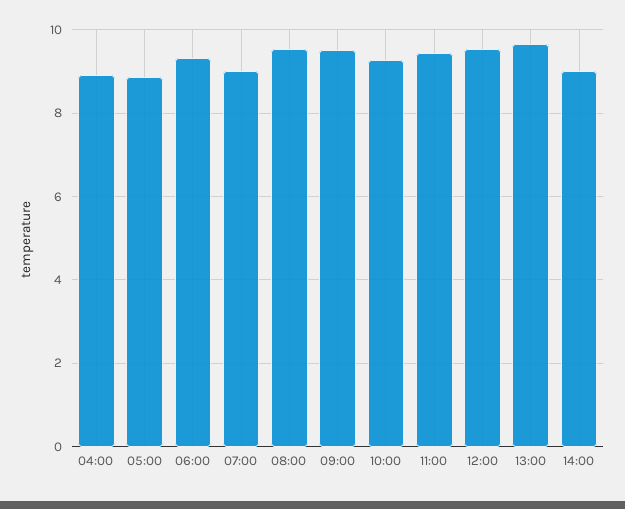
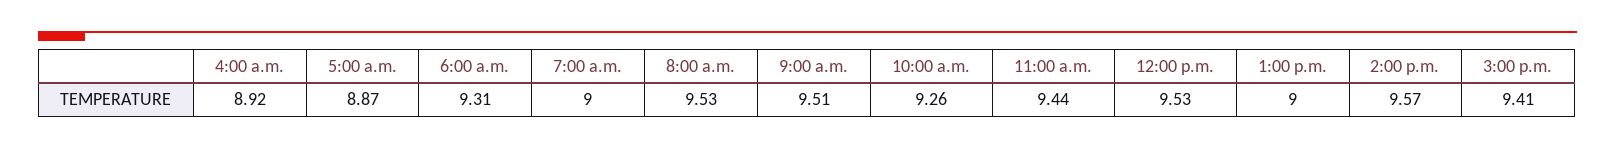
13:00: 9.6 -> 9
14:00: 9 -> 9.57
3:00 p.m.: none -> 9.41

